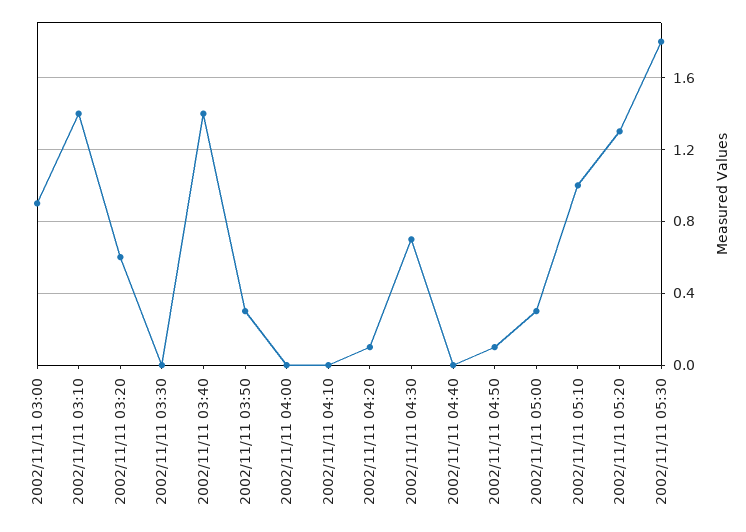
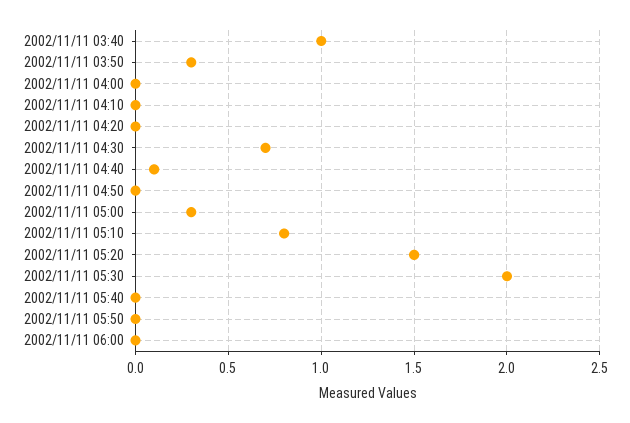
2002/11/11 03:00: 0.9 -> none
2002/11/11 03:10: 1.4 -> none
2002/11/11 03:20: 0.6 -> none
2002/11/11 03:30: 0 -> none
2002/11/11 03:40: 1.4 -> 1
2002/11/11 04:20: 0.1 -> 0
2002/11/11 04:40: 0 -> 0.1
2002/11/11 04:50: 0.1 -> 0
2002/11/11 05:10: 1 -> 0.8
2002/11/11 05:20: 1.3 -> 1.5
2002/11/11 05:30: 1.8 -> 2
2002/11/11 05:40: none -> 0
2002/11/11 05:50: none -> 0
2002/11/11 06:00: none -> 0

